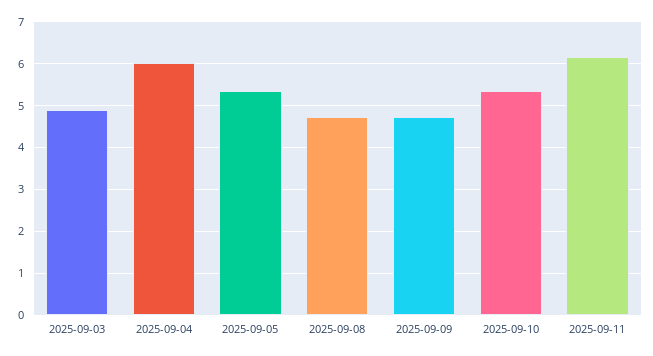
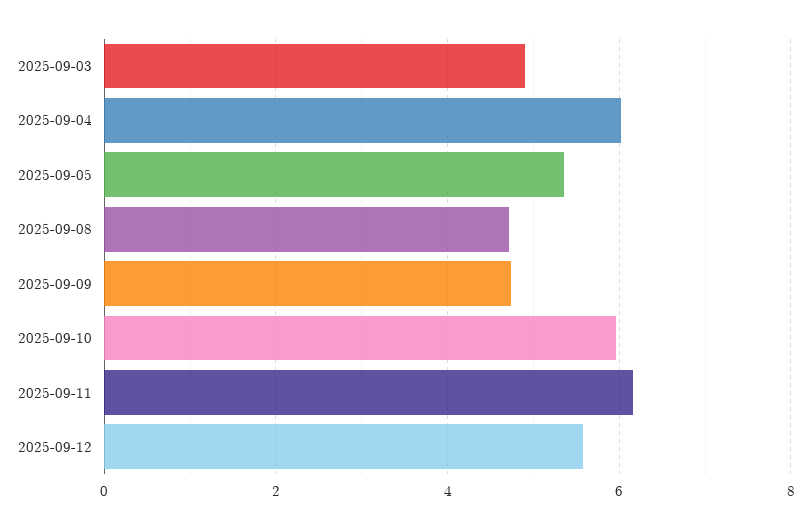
2025-09-10: 5.4 -> 6
2025-09-12: none -> 5.6

